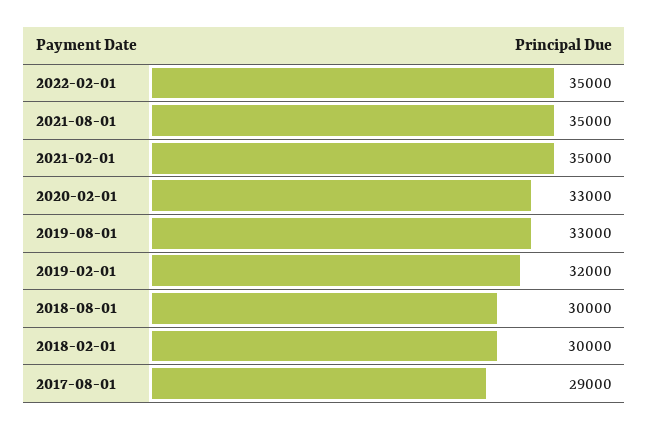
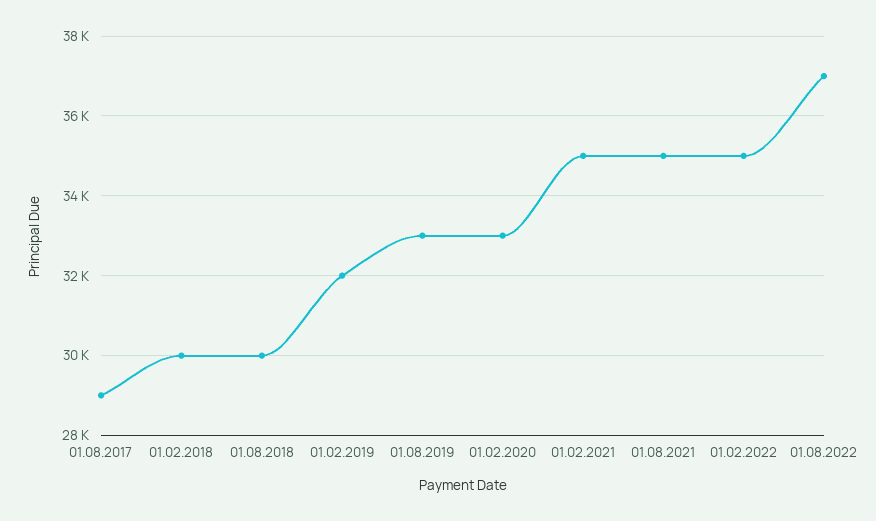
01.08.2022: none -> 37000

